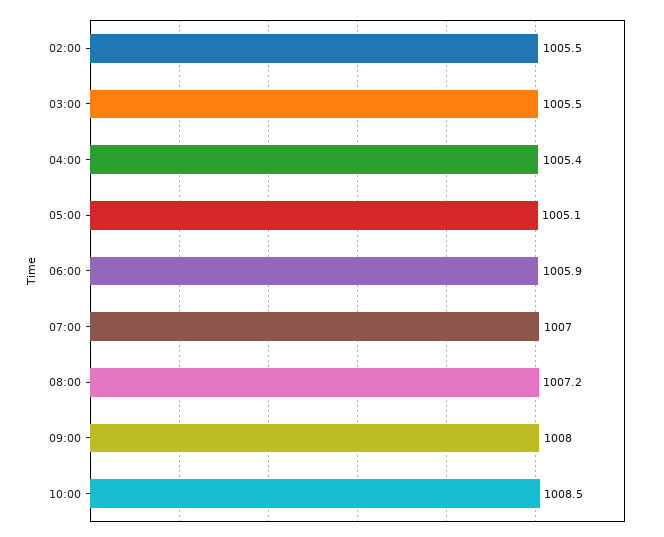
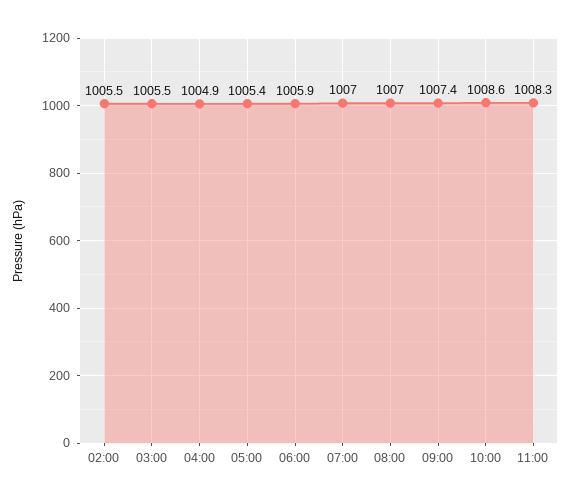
04:00: 1005.4 -> 1004.9
05:00: 1005.1 -> 1005.4
08:00: 1007.2 -> 1007
09:00: 1008 -> 1007.4
10:00: 1008.5 -> 1008.6
11:00: none -> 1008.3

